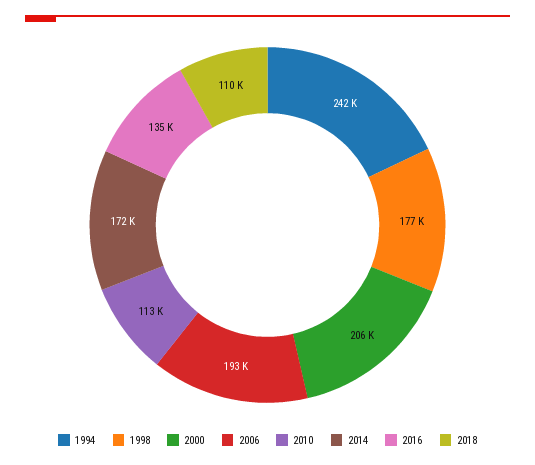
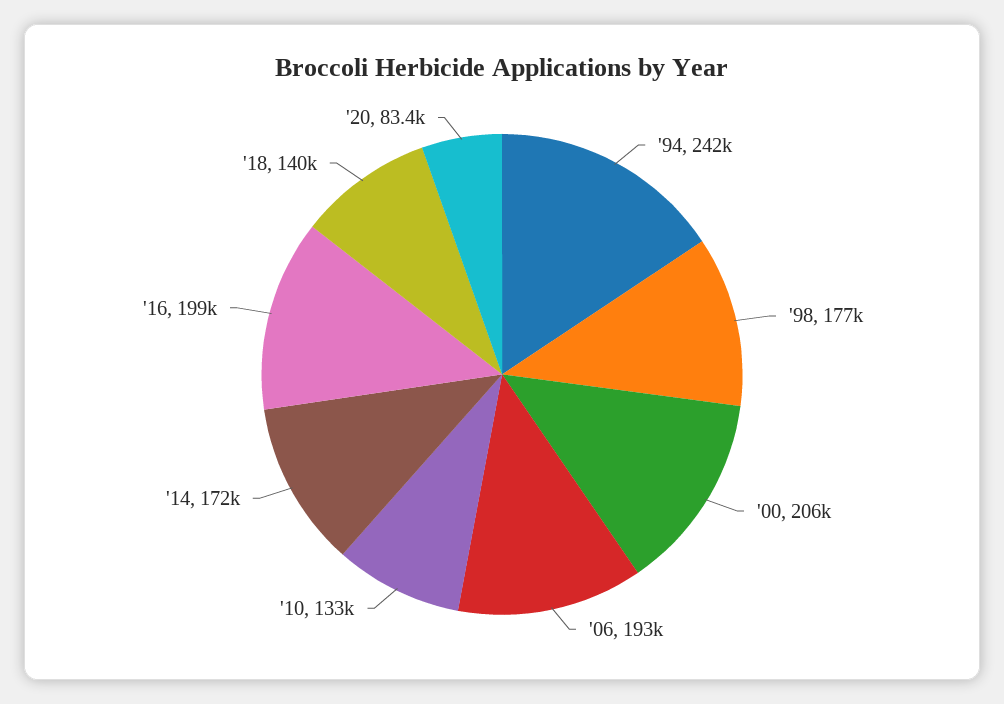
2010: 113000 -> 133000
2016: 135000 -> 199000
2018: 110000 -> 140000
'20: none -> 83400

